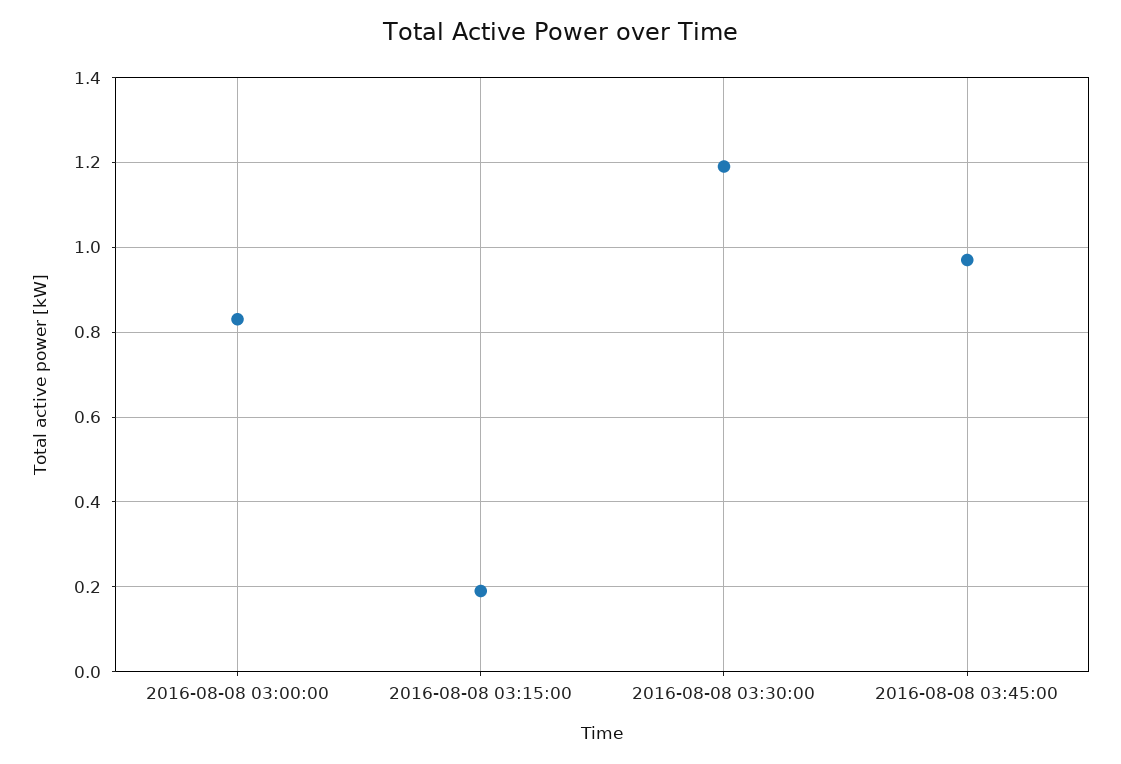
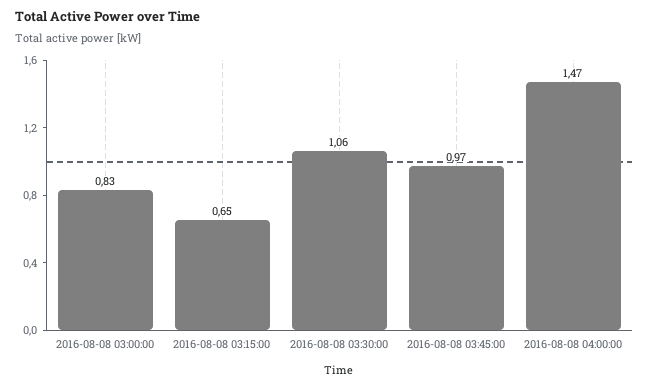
2016-08-08 03:15:00: 0.2 -> 0.65
2016-08-08 03:30:00: 1.2 -> 1.06
2016-08-08 04:00:00: none -> 1.47

